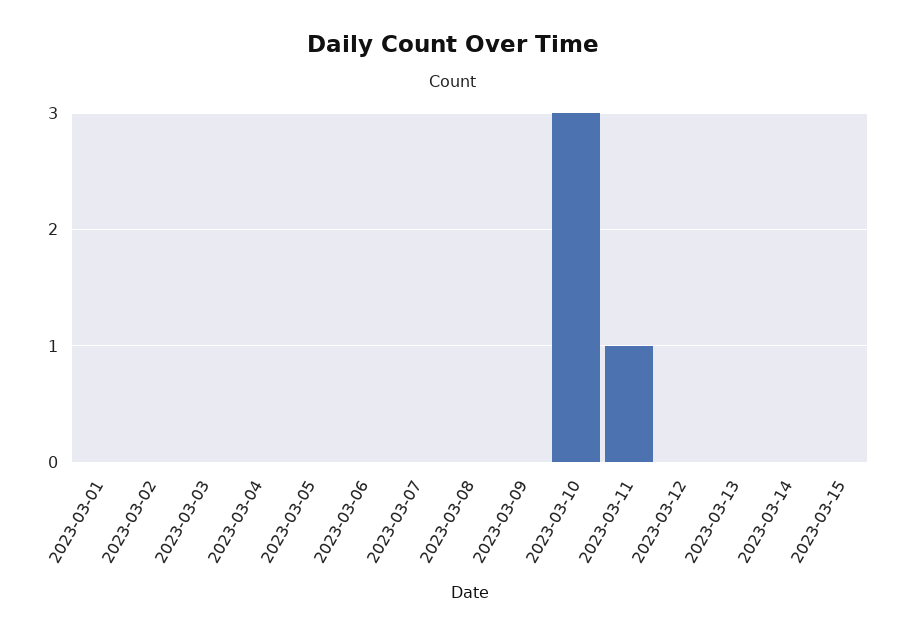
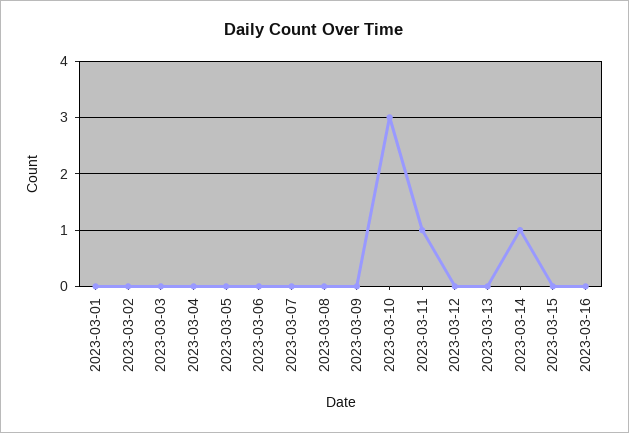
2023-03-14: 0 -> 1
2023-03-16: none -> 0

